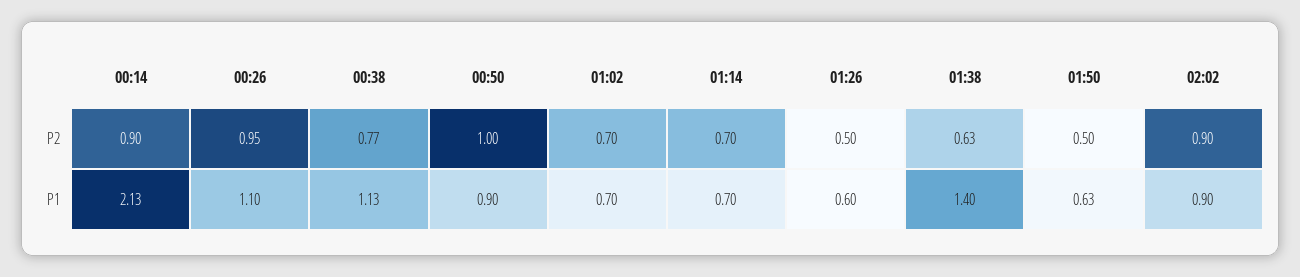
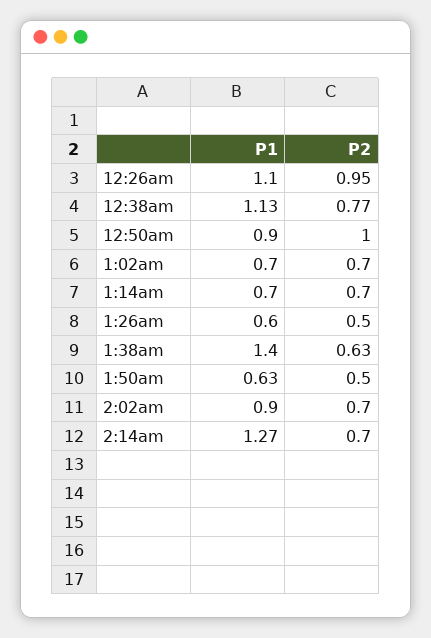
00:14, P2: 0.9 -> none
02:02, P2: 0.9 -> 0.7
00:14, P1: 2.13 -> none
2:14am, P1: none -> 1.27
2:14am, P2: none -> 0.7

